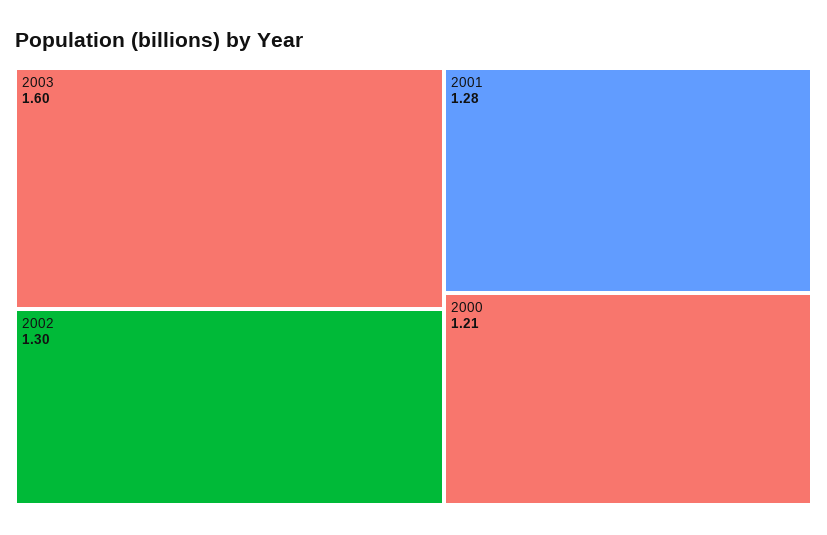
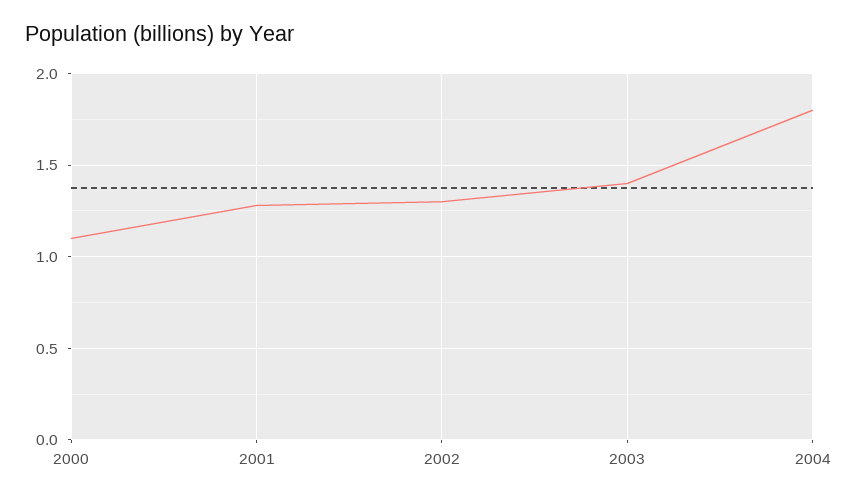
2003: 1.6 -> 1.4
2000: 1.21 -> 1.1
2004: none -> 1.8

